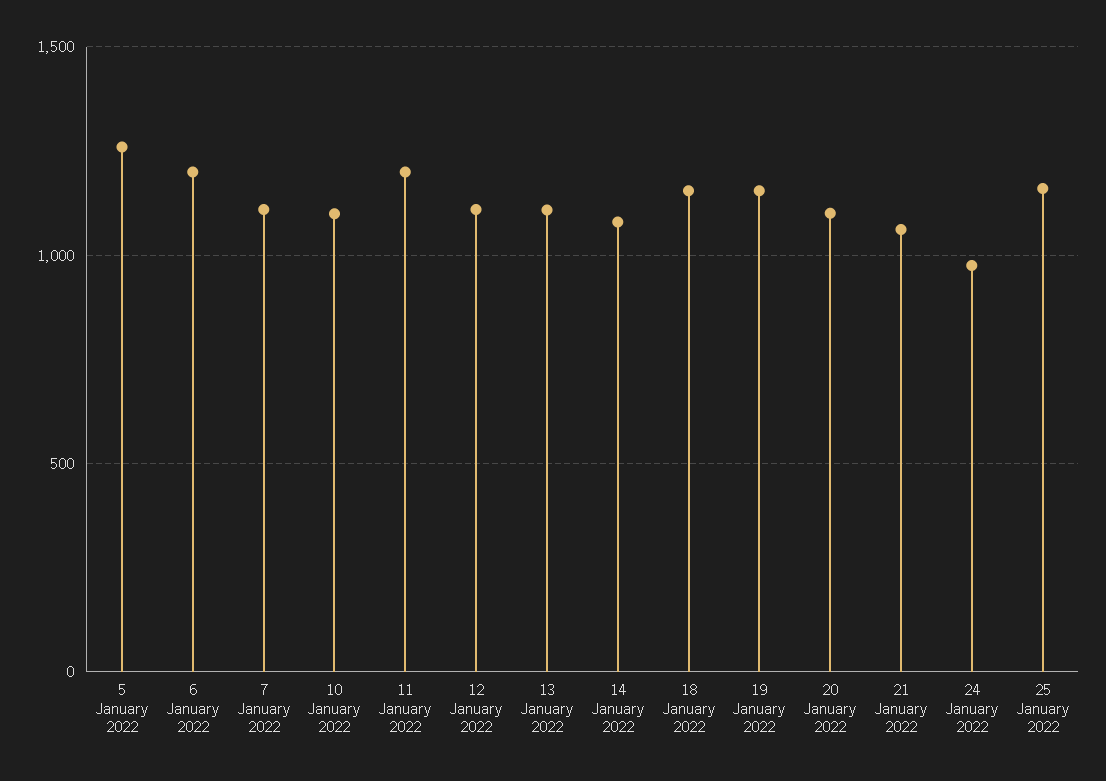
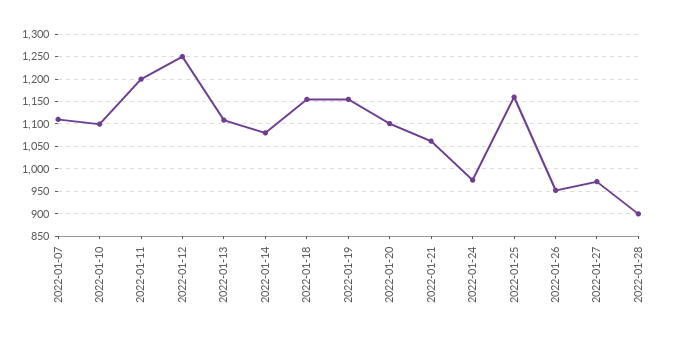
5 January 2022: 1250 -> none
6 January 2022: 1200 -> none
12 January 2022: 1100 -> 1250
2022-01-26: none -> 950
2022-01-27: none -> 975
2022-01-28: none -> 900

